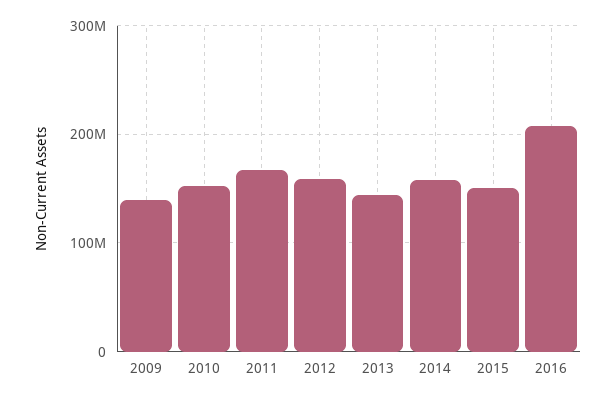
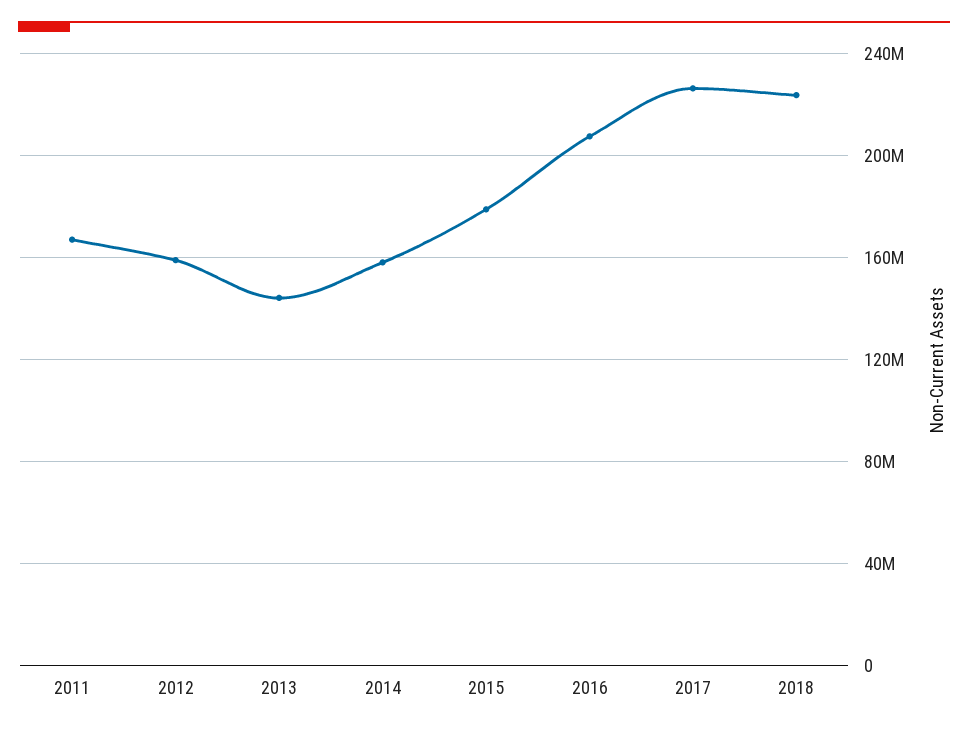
2009: 140000000 -> none
2010: 150000000 -> none
2015: 150000000 -> 180000000
2017: none -> 225000000
2018: none -> 225000000

